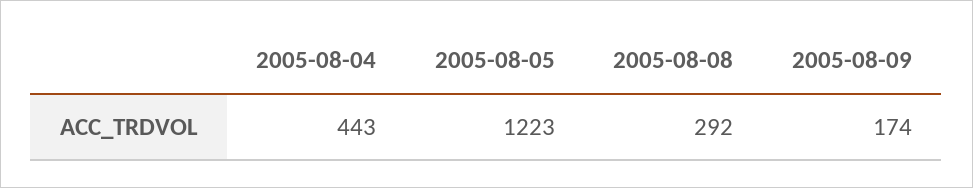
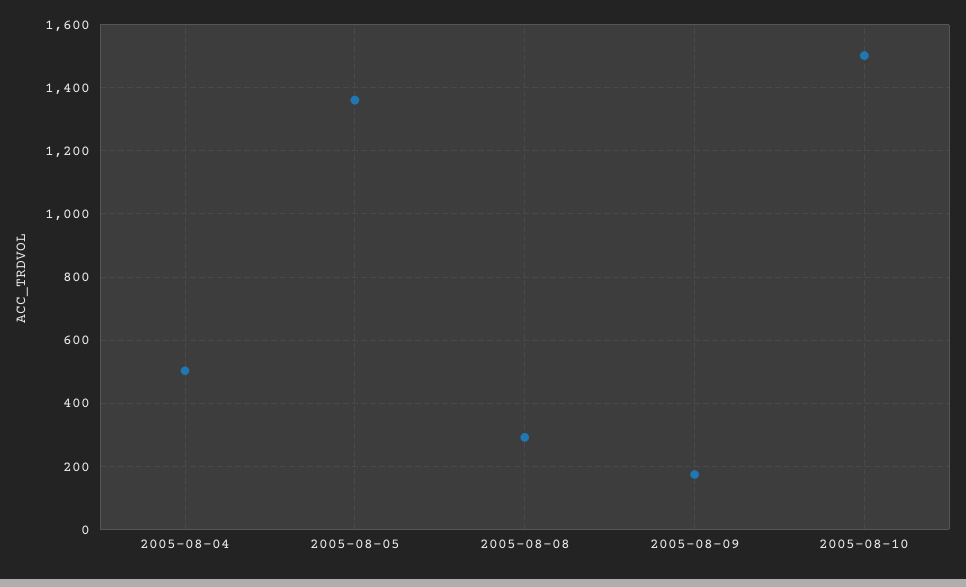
2005-08-04: 443 -> 500
2005-08-05: 1223 -> 1360
2005-08-10: none -> 1500

